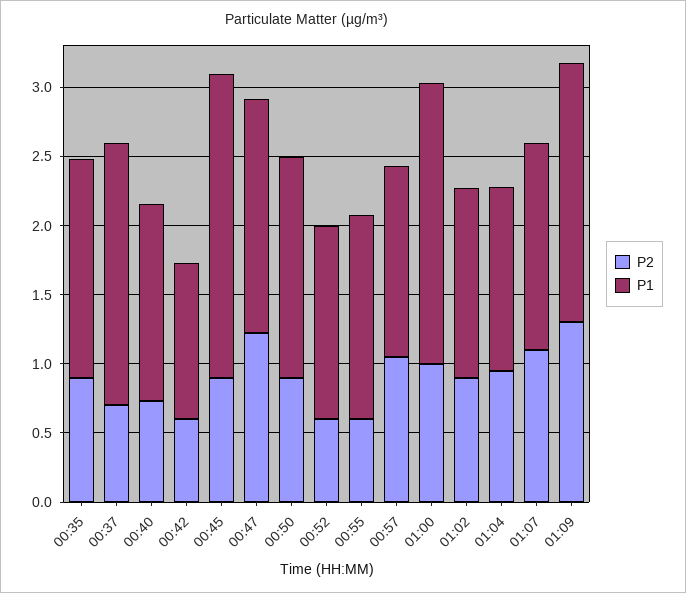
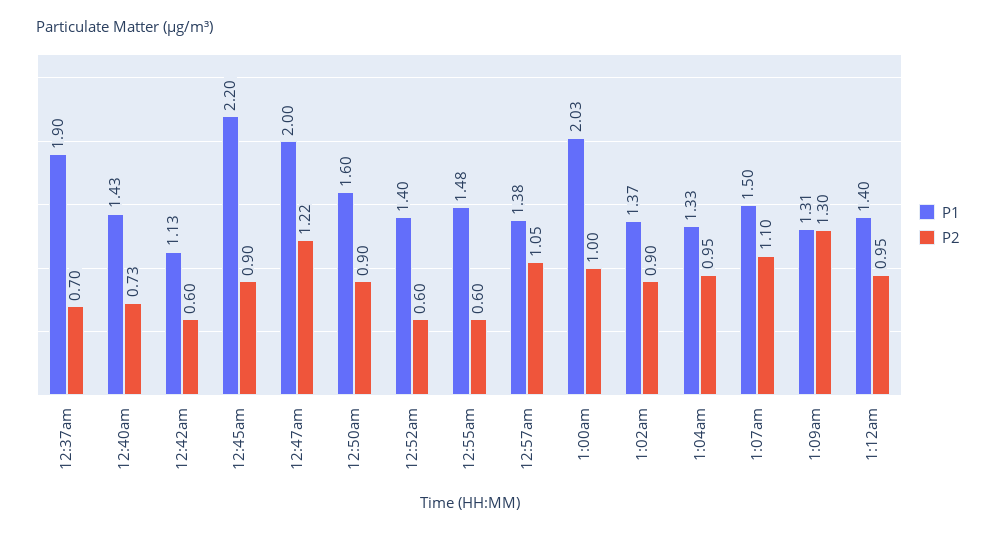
P2, 00:35: 0.9 -> none
P1, 00:35: 1.6 -> none
P1, 00:47: 1.7 -> 2
P1, 01:09: 1.9 -> 1.31
P1, 1:12am: none -> 1.4
P2, 1:12am: none -> 0.95

